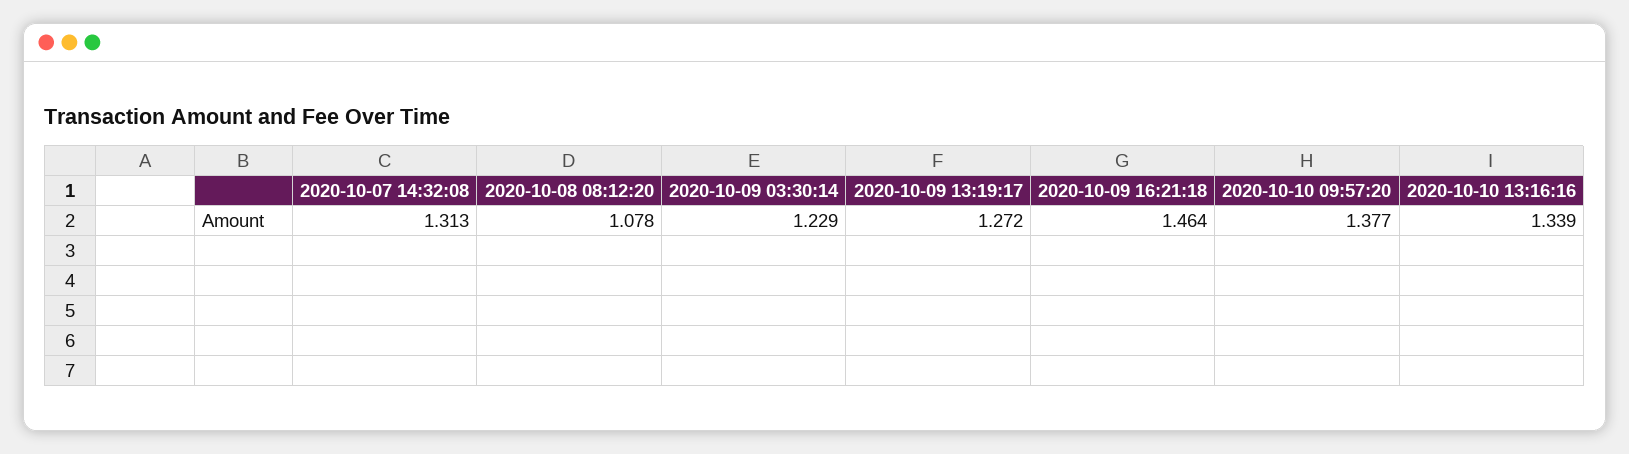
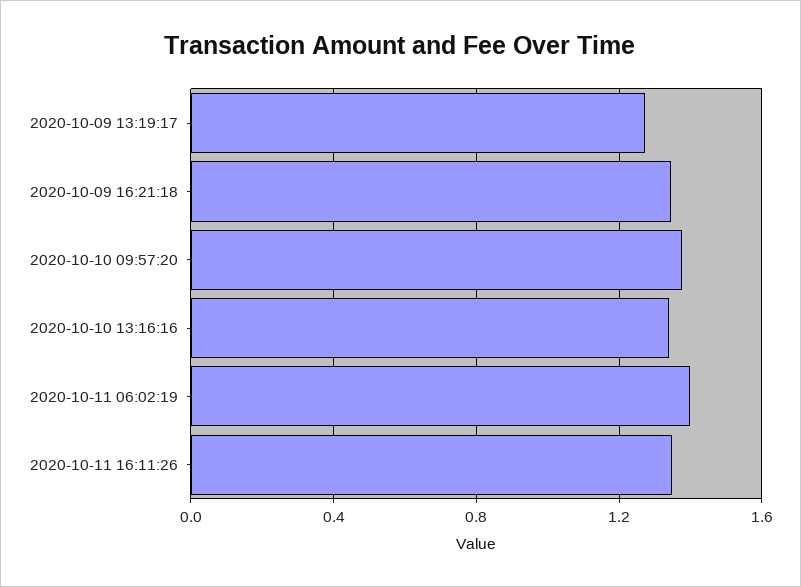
2020-10-07 14:32:08: 1.313 -> none
2020-10-08 08:12:20: 1.078 -> none
2020-10-09 03:30:14: 1.229 -> none
2020-10-09 16:21:18: 1.464 -> 1.35
2020-10-11 06:02:19: none -> 1.4
2020-10-11 16:11:26: none -> 1.35

